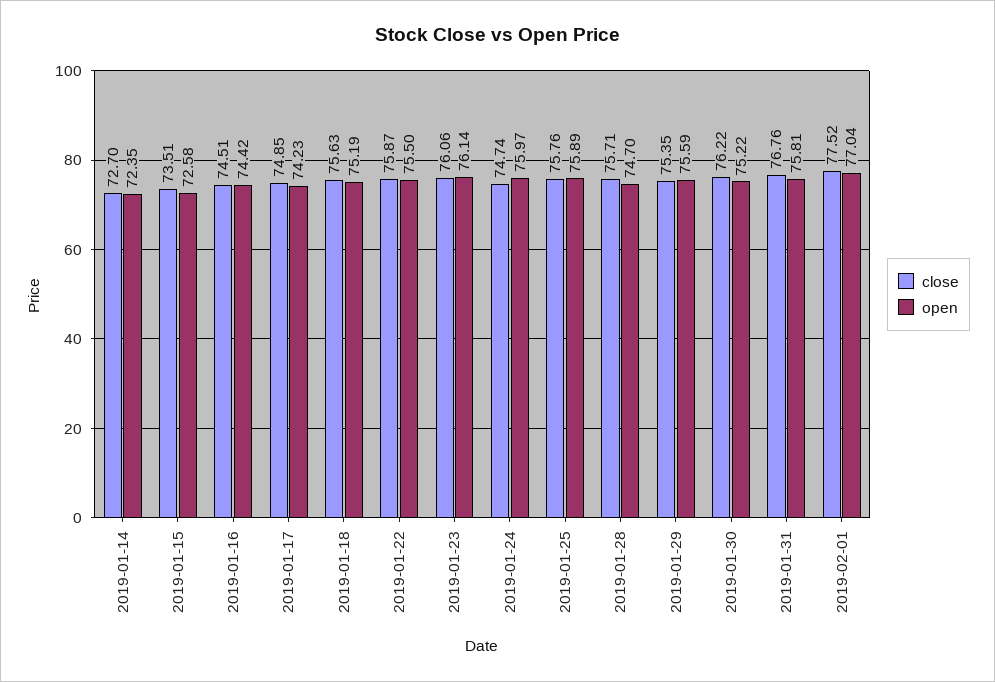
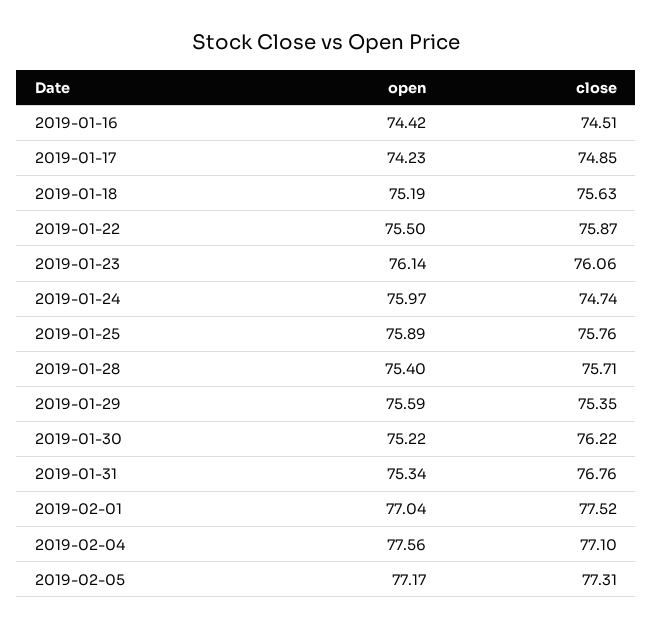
close, 2019-01-14: 72.7 -> none
open, 2019-01-14: 72.35 -> none
close, 2019-01-15: 73.51 -> none
open, 2019-01-15: 72.58 -> none
open, 2019-01-28: 74.7 -> 75.4
open, 2019-01-31: 75.81 -> 75.34
open, 2019-02-04: none -> 77.56
close, 2019-02-04: none -> 77.1
open, 2019-02-05: none -> 77.17
close, 2019-02-05: none -> 77.31

